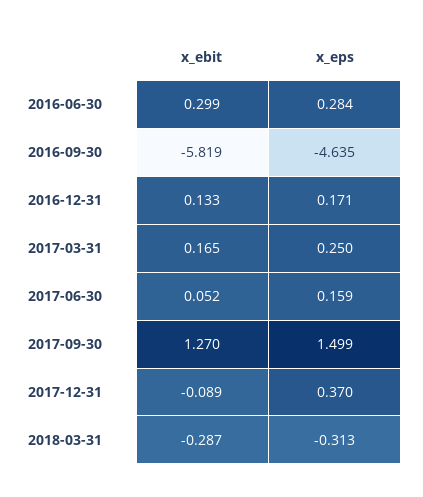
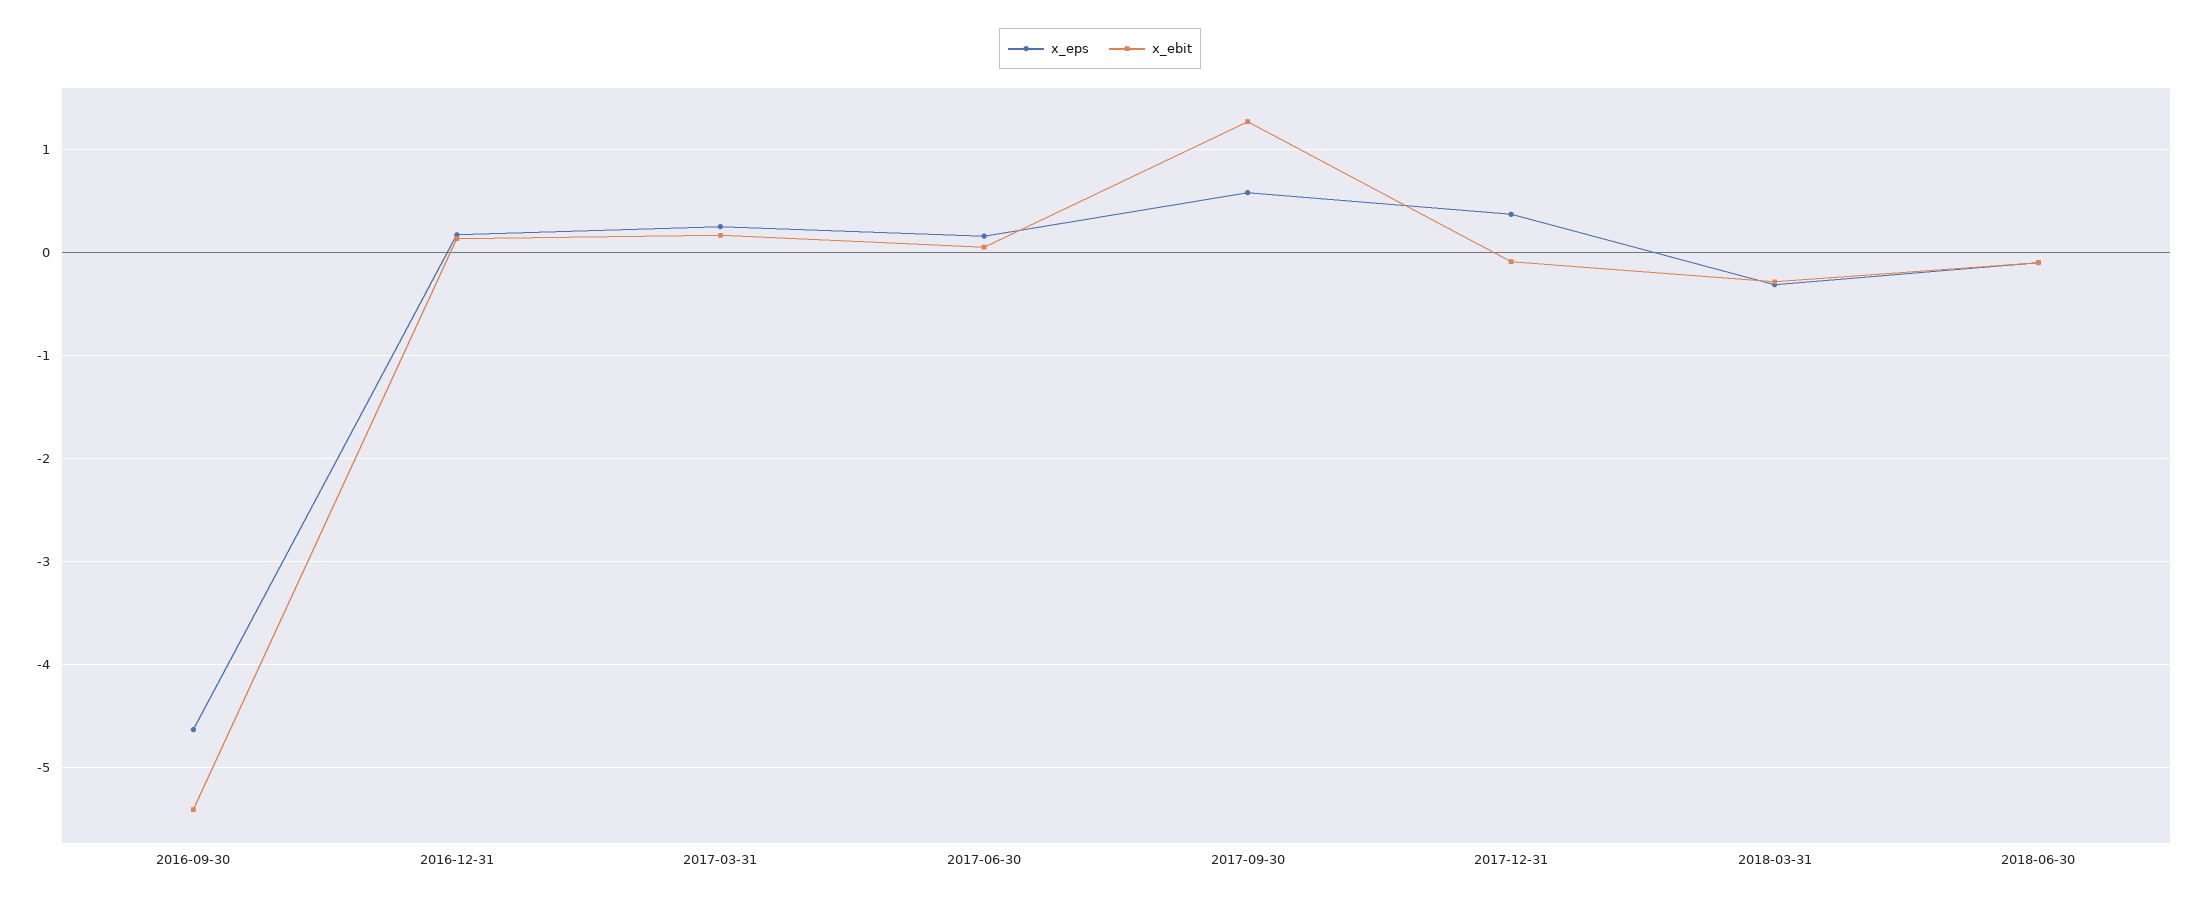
x_ebit, 2016-06-30: 0.299 -> none
x_eps, 2016-06-30: 0.284 -> none
x_ebit, 2016-09-30: -5.819 -> -5.4
x_eps, 2017-09-30: 1.499 -> 0.6
x_eps, 2018-06-30: none -> -0.1
x_ebit, 2018-06-30: none -> -0.1

